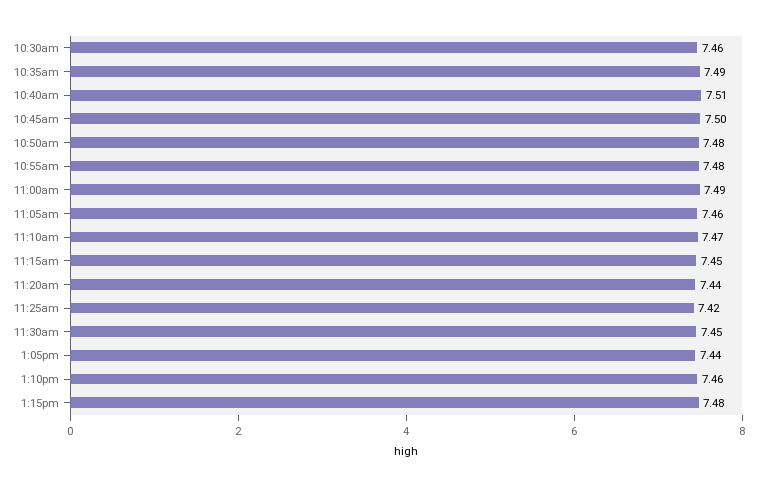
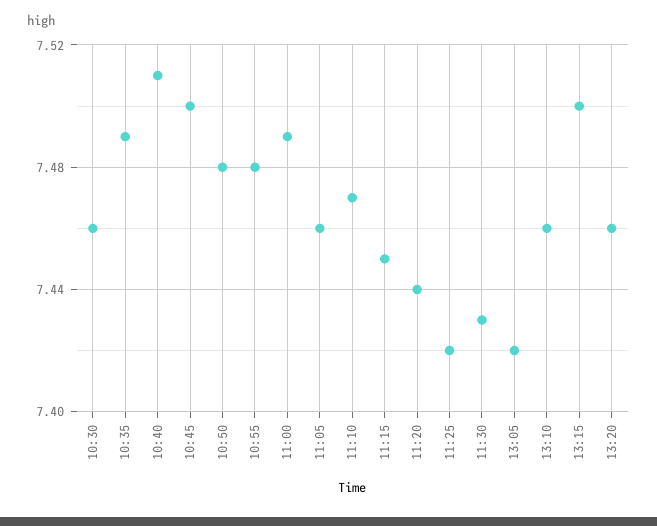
11:30am: 7.45 -> 7.43
1:05pm: 7.44 -> 7.42
1:15pm: 7.48 -> 7.5
13:20: none -> 7.46

